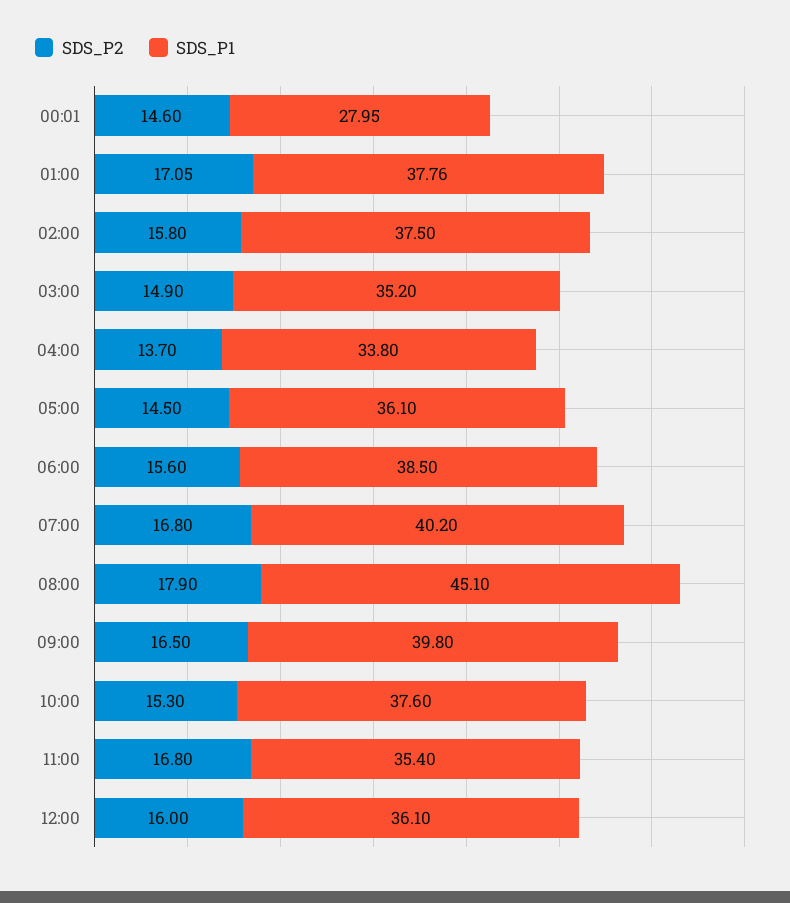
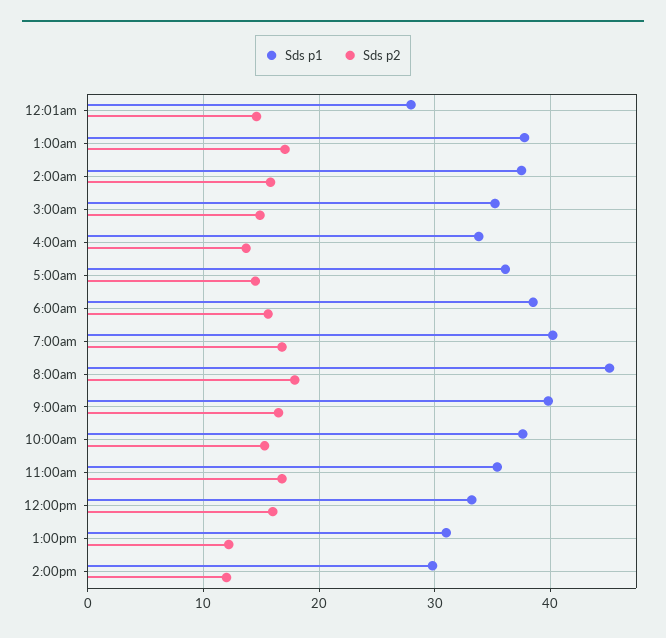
SDS_P1, 12:00: 36.1 -> 33
SDS_P1, 1:00pm: none -> 31
SDS_P2, 1:00pm: none -> 12
SDS_P1, 2:00pm: none -> 30
SDS_P2, 2:00pm: none -> 12

